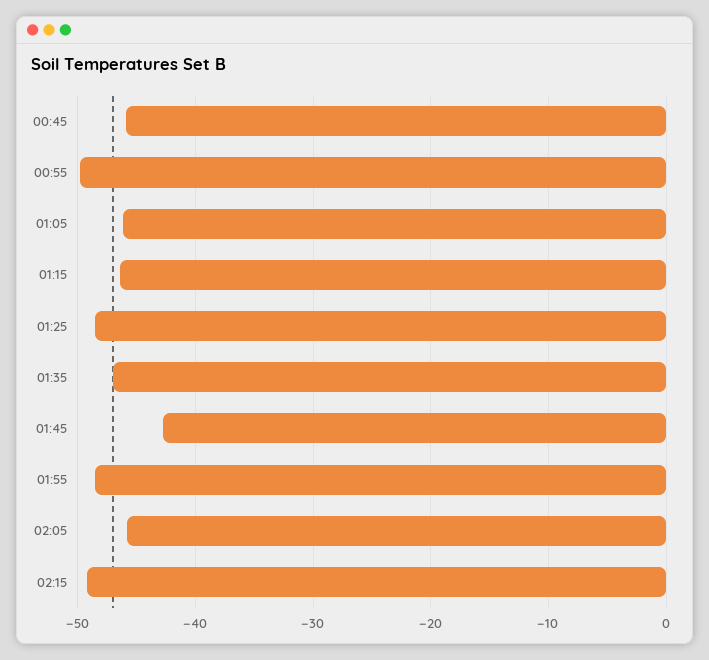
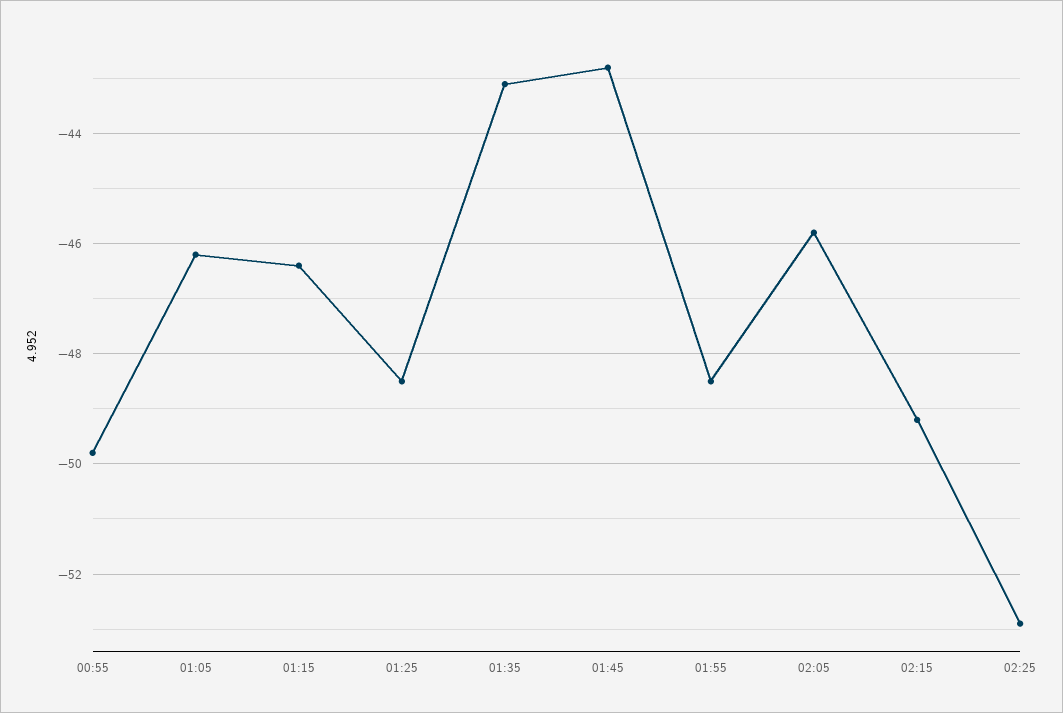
00:45: -46 -> none
01:35: -47 -> -43
02:25: none -> -53

